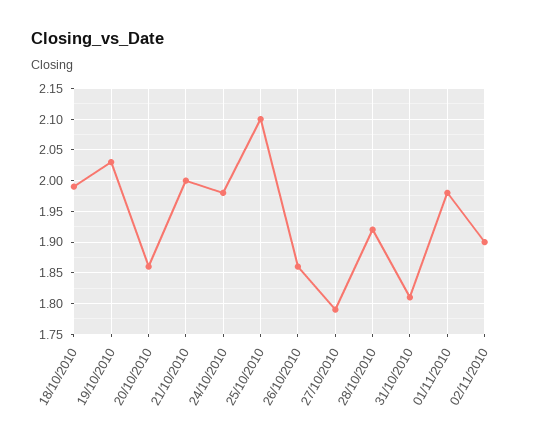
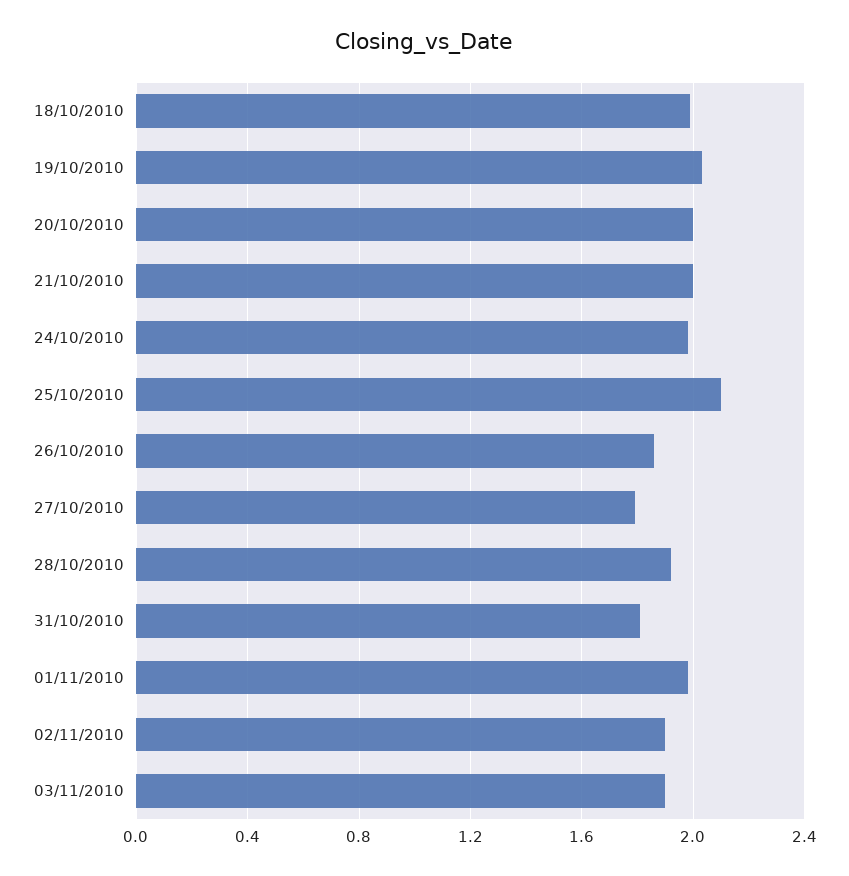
20/10/2010: 1.86 -> 2
03/11/2010: none -> 1.9

